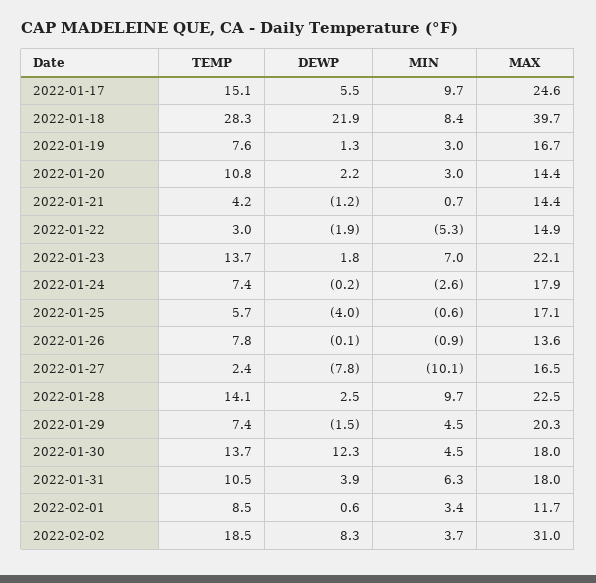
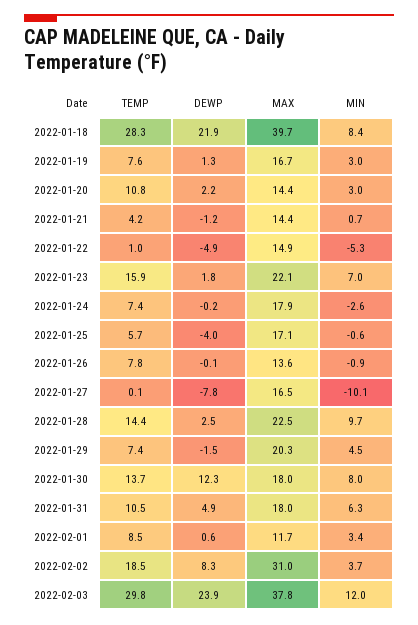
TEMP, 2022-01-17: 15.1 -> none
DEWP, 2022-01-17: 5.5 -> none
MIN, 2022-01-17: 9.7 -> none
MAX, 2022-01-17: 24.6 -> none
TEMP, 2022-01-22: 3 -> 1
DEWP, 2022-01-22: -1.9 -> -4.9
TEMP, 2022-01-23: 13.7 -> 15.9
TEMP, 2022-01-27: 2.4 -> 0.1
TEMP, 2022-01-28: 14.1 -> 14.4
MIN, 2022-01-30: 4.5 -> 8
DEWP, 2022-01-31: 3.9 -> 4.9
TEMP, 2022-02-03: none -> 29.8
DEWP, 2022-02-03: none -> 23.9
MAX, 2022-02-03: none -> 37.8
MIN, 2022-02-03: none -> 12

